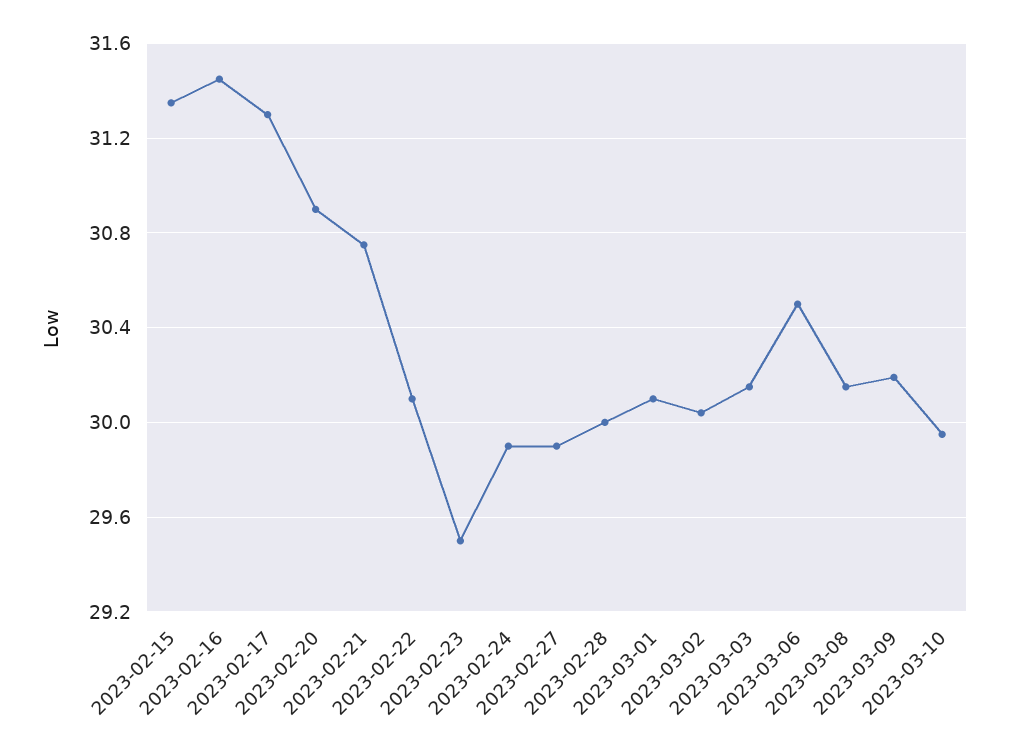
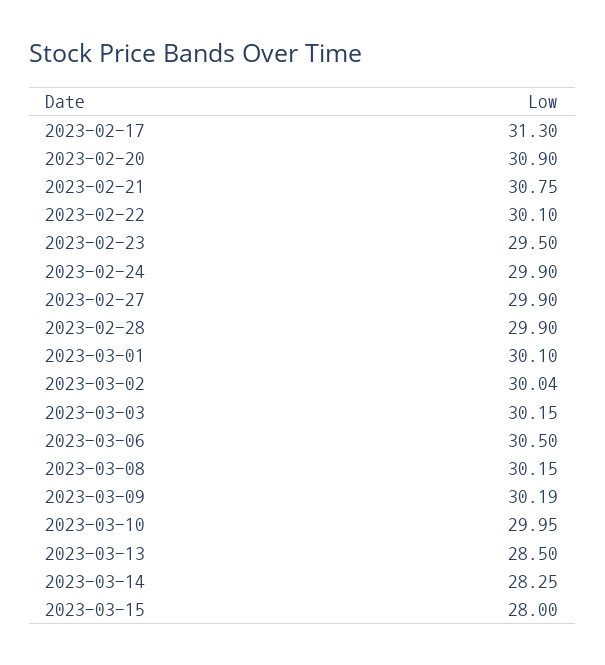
2023-02-15: 31.35 -> none
2023-02-16: 31.45 -> none
2023-02-28: 30 -> 29.9
2023-03-13: none -> 28.5
2023-03-14: none -> 28.25
2023-03-15: none -> 28

